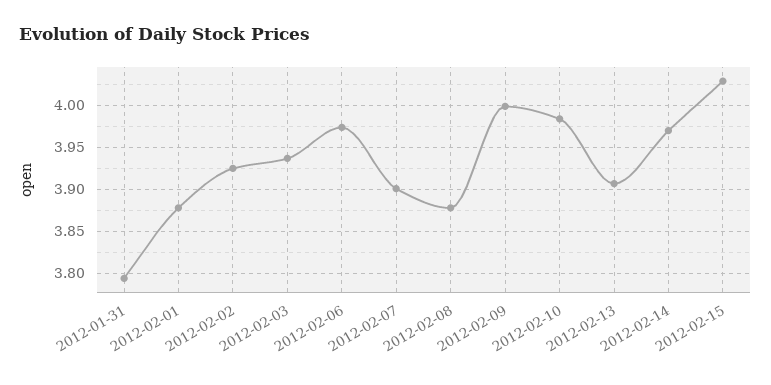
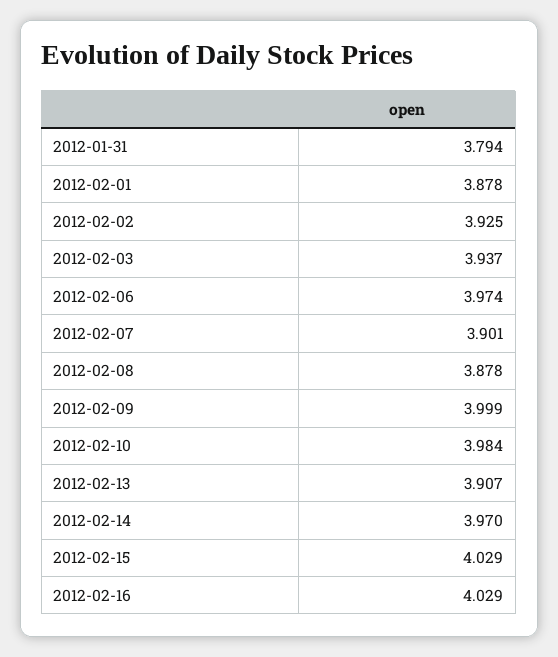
2012-02-16: none -> 4.029

